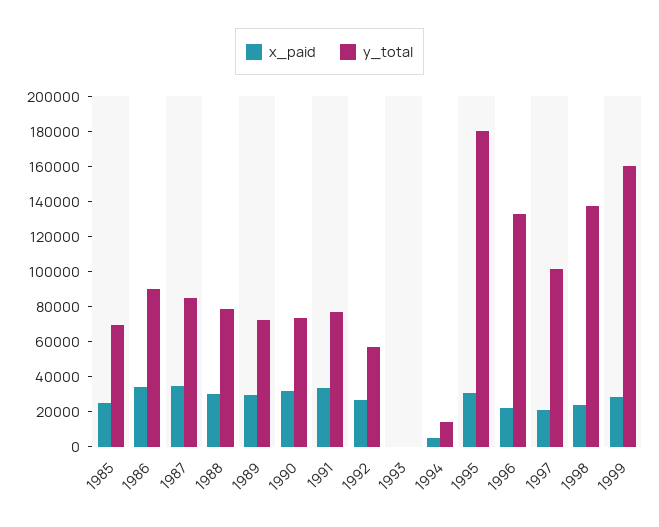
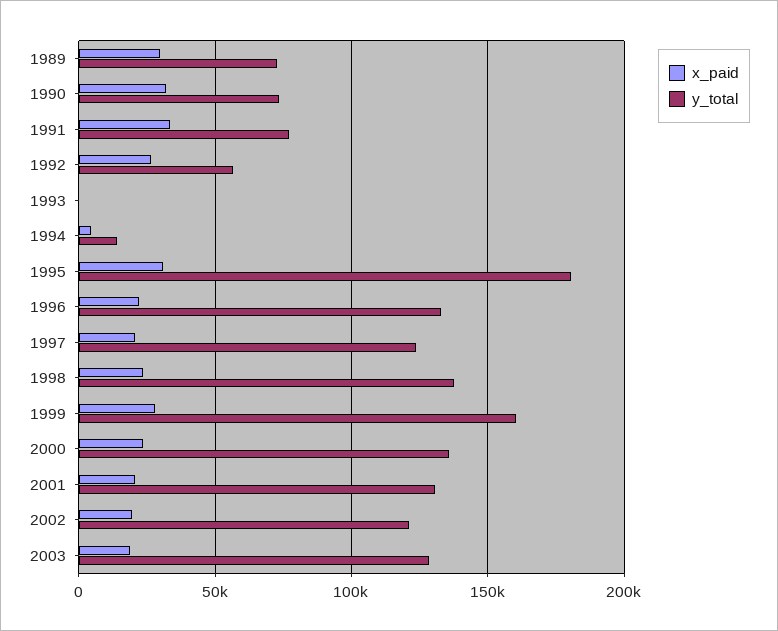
x_paid, 1985: 25000 -> none
y_total, 1985: 70000 -> none
x_paid, 1986: 35000 -> none
y_total, 1986: 90000 -> none
x_paid, 1987: 35000 -> none
y_total, 1987: 85000 -> none
x_paid, 1988: 30000 -> none
y_total, 1988: 80000 -> none
y_total, 1997: 100000 -> 125000
x_paid, 2000: none -> 25000
y_total, 2000: none -> 135000
x_paid, 2001: none -> 20000
y_total, 2001: none -> 130000
x_paid, 2002: none -> 20000
y_total, 2002: none -> 120000
x_paid, 2003: none -> 20000
y_total, 2003: none -> 130000

